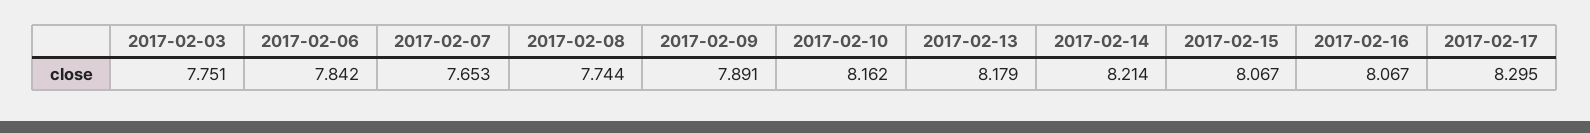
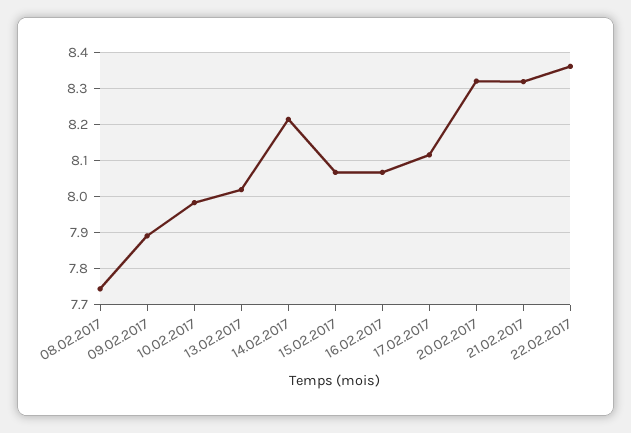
2017-02-03: 7.751 -> none
2017-02-06: 7.842 -> none
2017-02-07: 7.653 -> none
2017-02-10: 8.162 -> 7.98
2017-02-13: 8.179 -> 8.02
2017-02-17: 8.295 -> 8.12
20.02.2017: none -> 8.32
21.02.2017: none -> 8.32
22.02.2017: none -> 8.36

